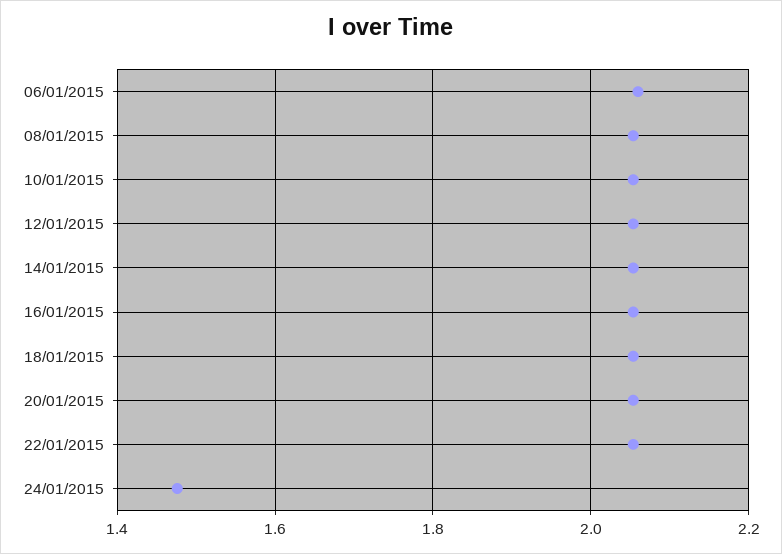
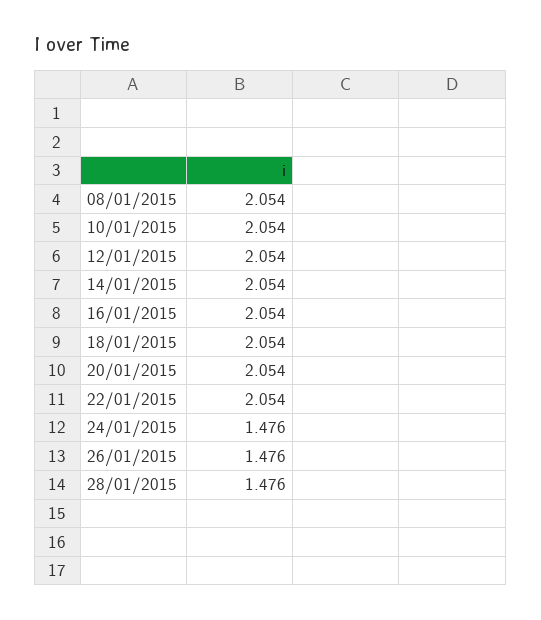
06/01/2015: 2.06 -> none
26/01/2015: none -> 1.476
28/01/2015: none -> 1.476

